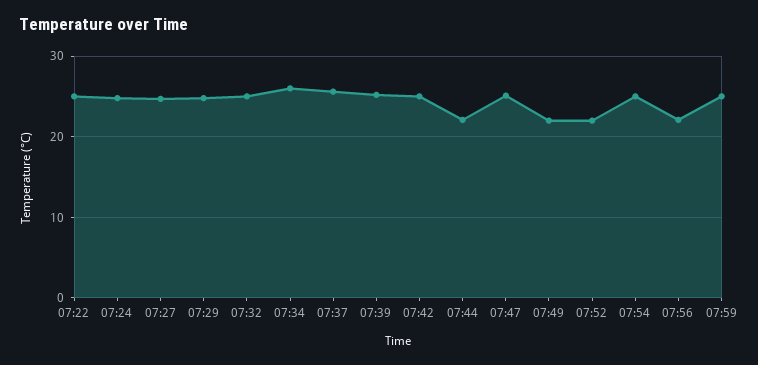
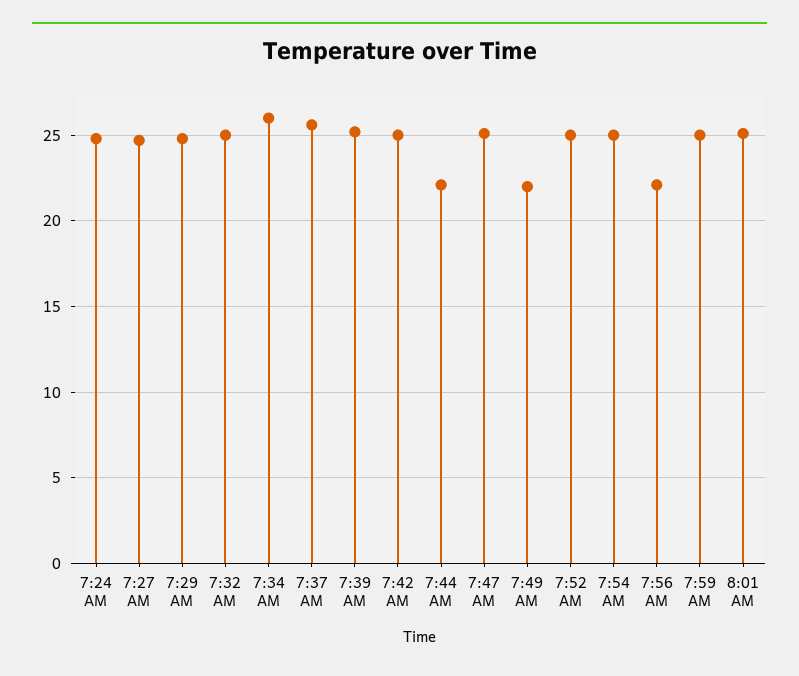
07:22: 25 -> none
07:52: 22 -> 25
8:01 AM: none -> 25

